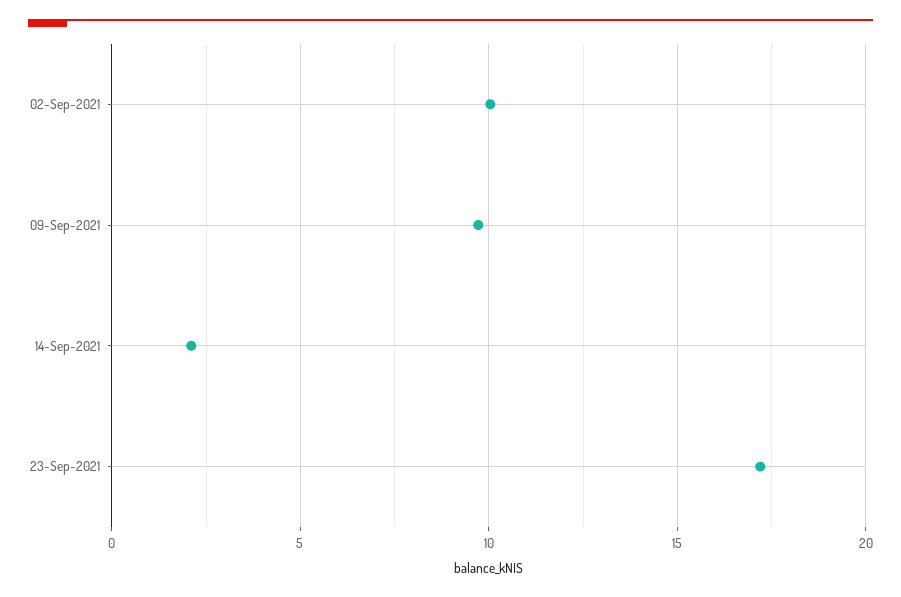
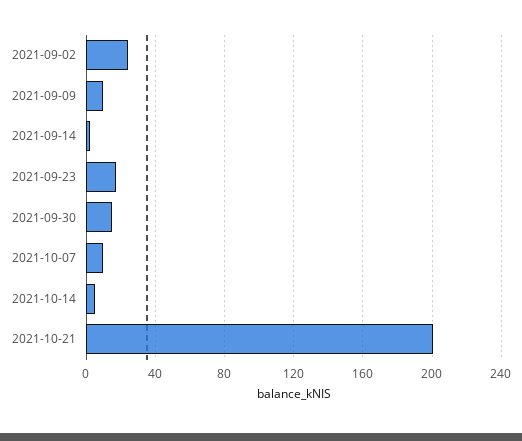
02-Sep-2021: 10 -> 25
2021-09-30: none -> 15
2021-10-07: none -> 10
2021-10-14: none -> 5
2021-10-21: none -> 200

